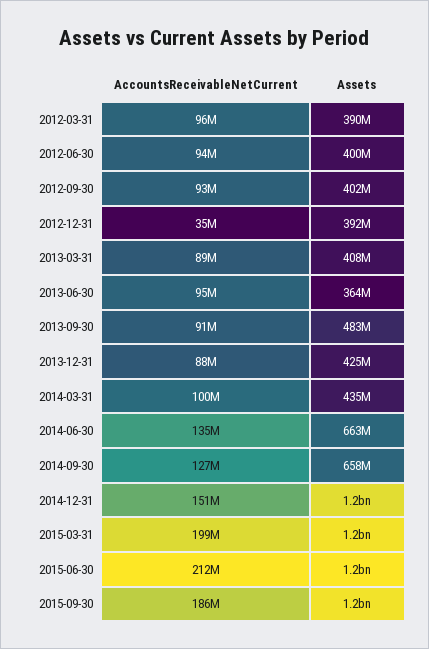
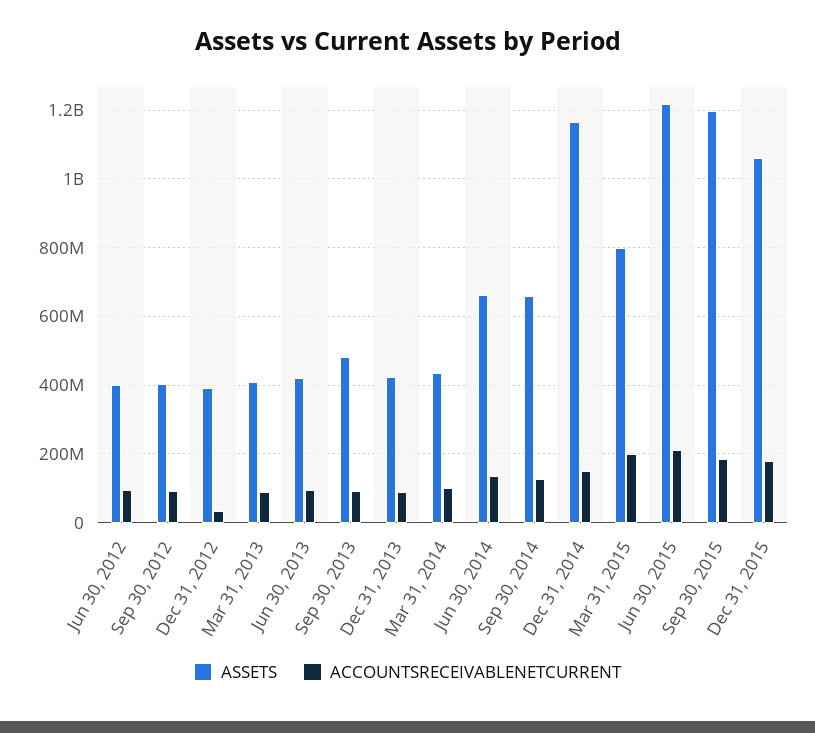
AccountsReceivableNetCurrent, 2012-03-31: 96000000 -> none
Assets, 2012-03-31: 390000000 -> none
Assets, 2013-06-30: 364000000 -> 420000000
Assets, 2015-03-31: 1200000000 -> 800000000
Assets, Dec 31, 2015: none -> 1060000000
AccountsReceivableNetCurrent, Dec 31, 2015: none -> 180000000

